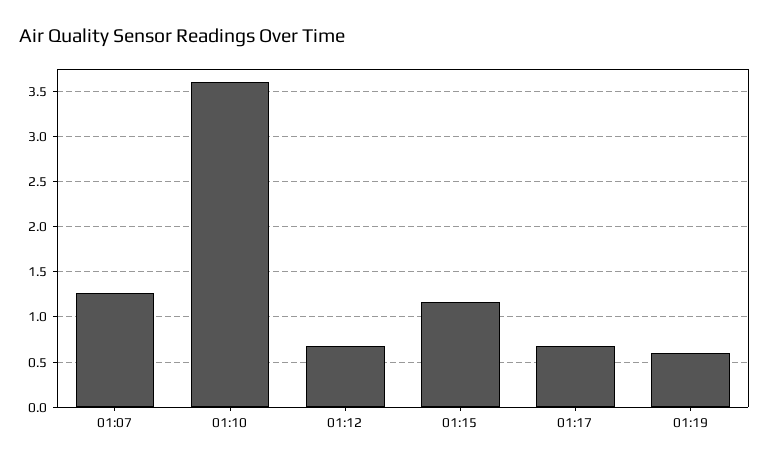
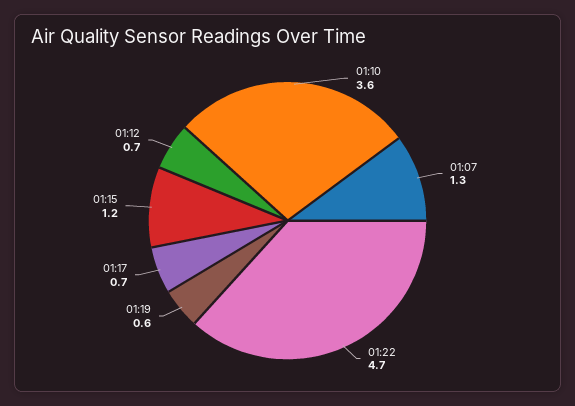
01:22: none -> 4.7

